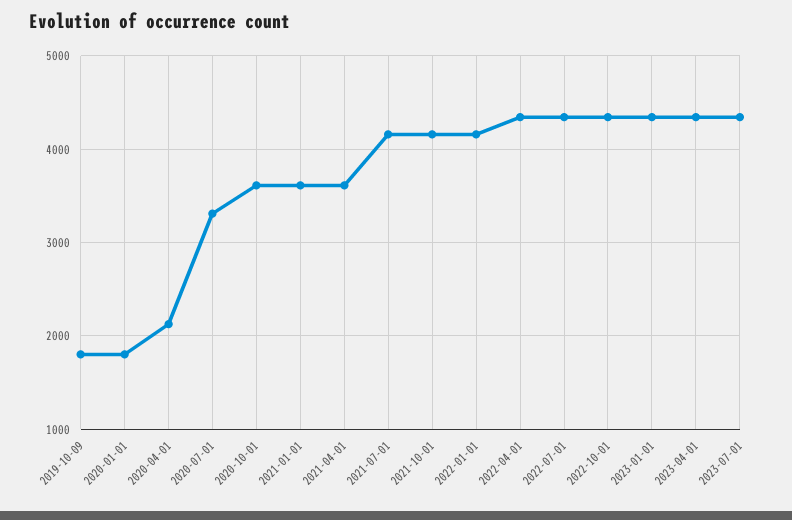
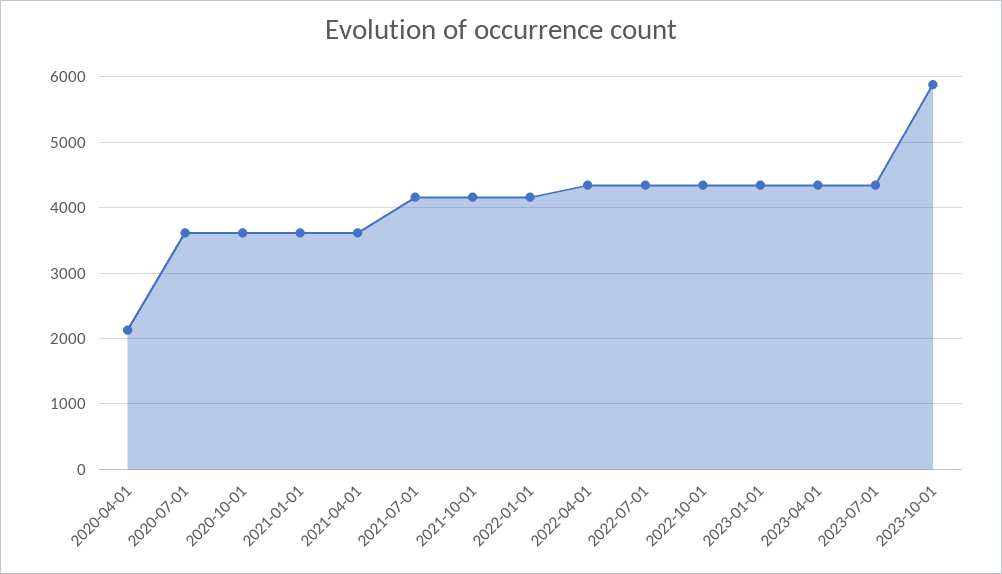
2019-10-09: 1800 -> none
2020-01-01: 1800 -> none
2020-07-01: 3300 -> 3600
2023-10-01: none -> 5900

